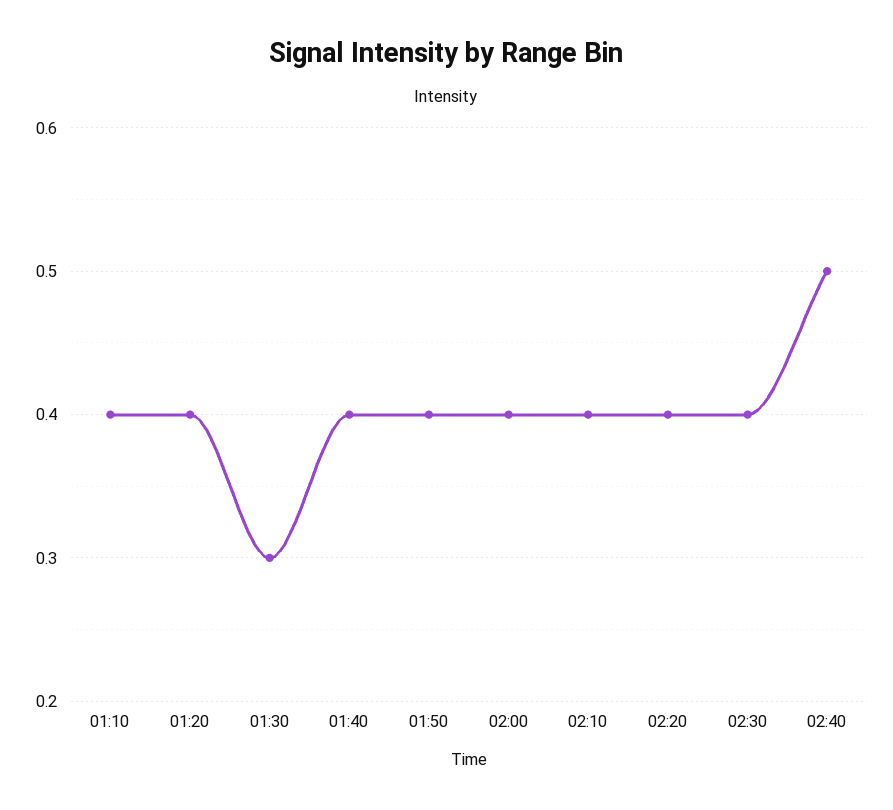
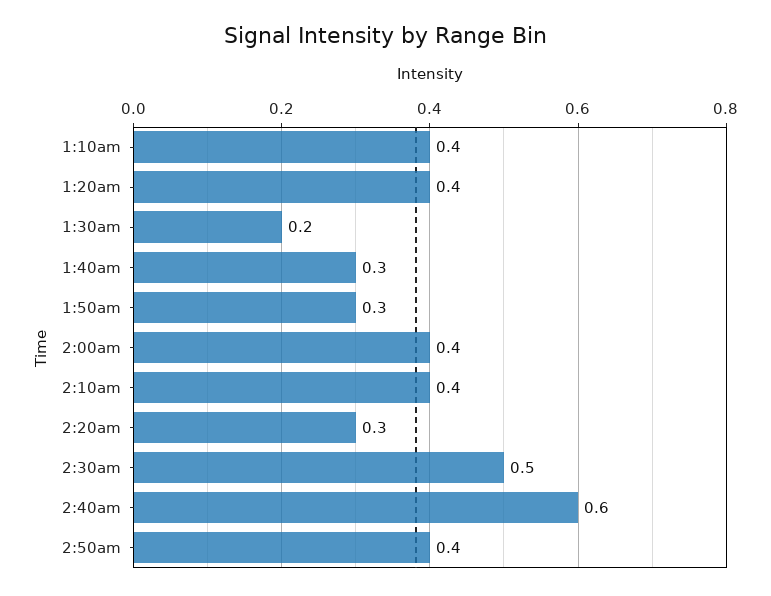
01:30: 0.3 -> 0.2
01:40: 0.4 -> 0.3
01:50: 0.4 -> 0.3
02:20: 0.4 -> 0.3
02:30: 0.4 -> 0.5
02:40: 0.5 -> 0.6
2:50am: none -> 0.4

